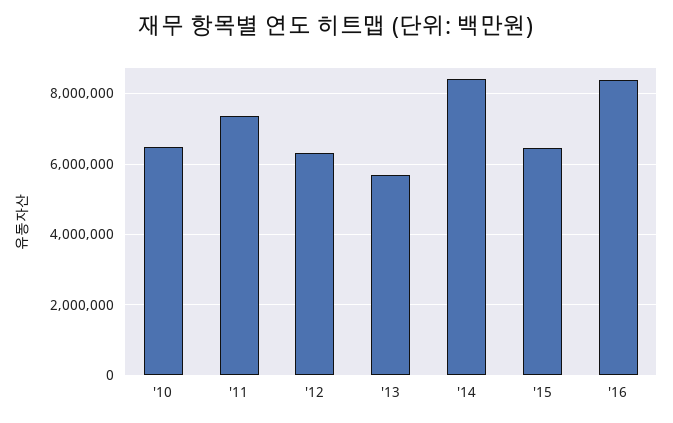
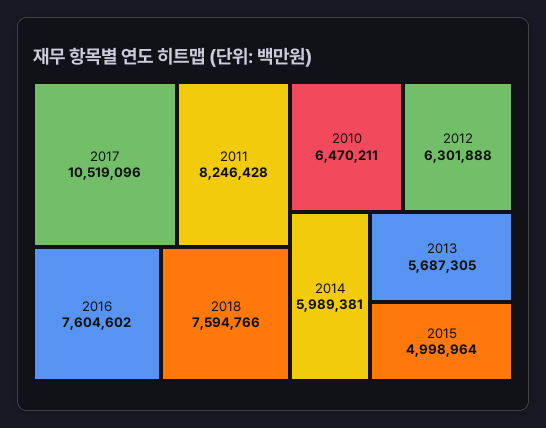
'11: 7400000 -> 8246428
'14: 8400000 -> 5989381
'15: 6400000 -> 4998964
'16: 8400000 -> 7604602
2017: none -> 10519096
2018: none -> 7594766

